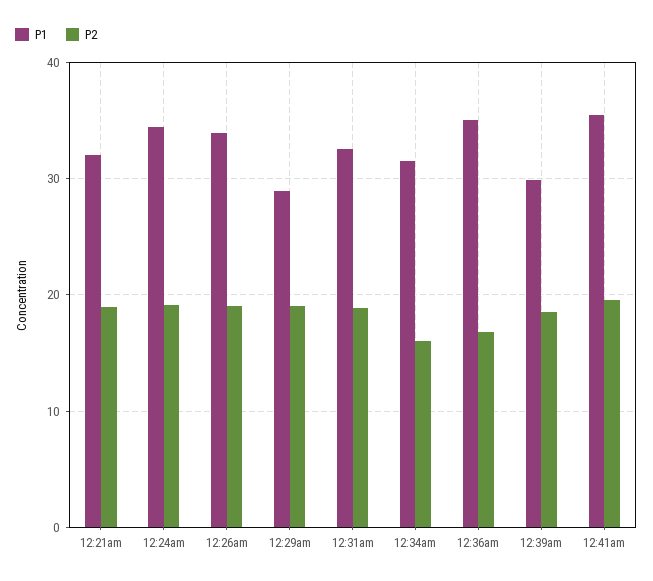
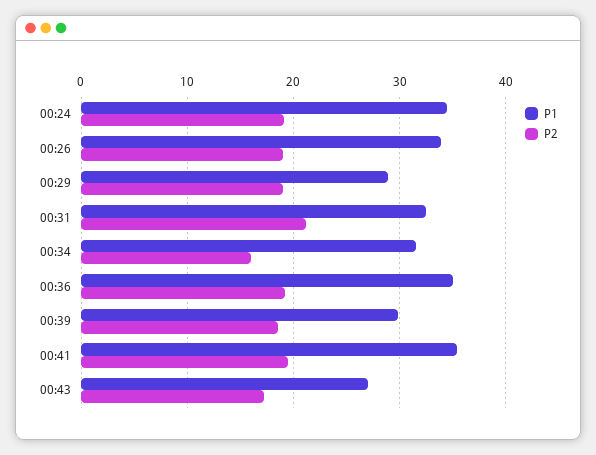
P1, 12:21am: 32 -> none
P2, 12:21am: 19 -> none
P2, 12:31am: 19 -> 21
P2, 12:36am: 17 -> 19
P1, 00:43: none -> 27
P2, 00:43: none -> 17

